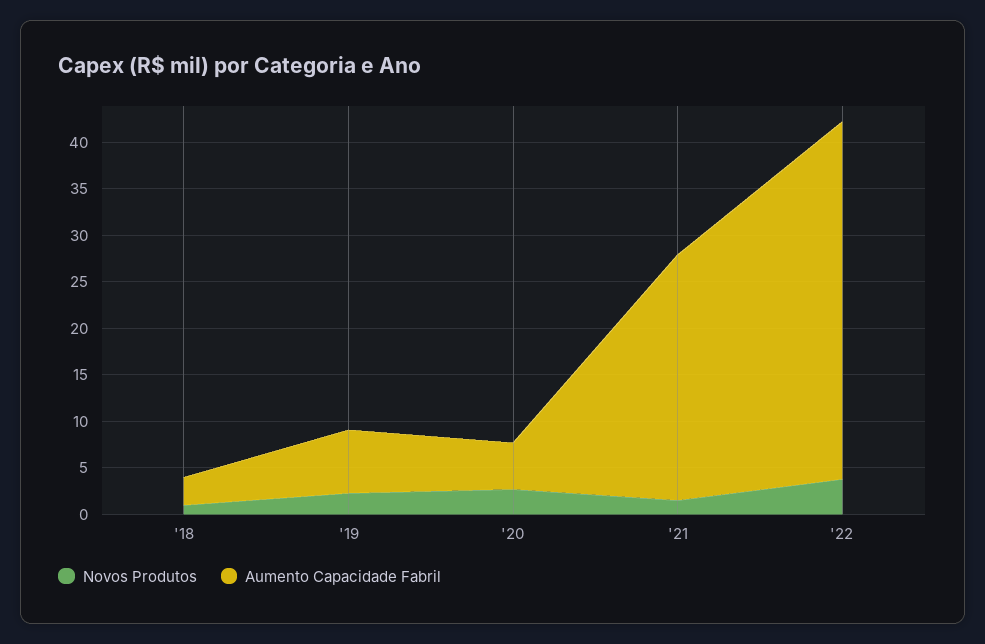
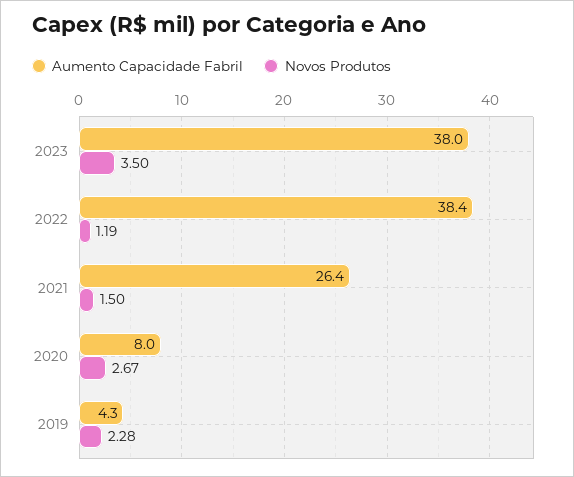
Novos Produtos, '18: 1 -> none
Aumento Capacidade Fabril, '18: 3 -> none
Aumento Capacidade Fabril, '19: 7 -> 4.3
Aumento Capacidade Fabril, '20: 5 -> 8
Novos Produtos, '22: 4 -> 1.19
Aumento Capacidade Fabril, 2023: none -> 38
Novos Produtos, 2023: none -> 3.5

